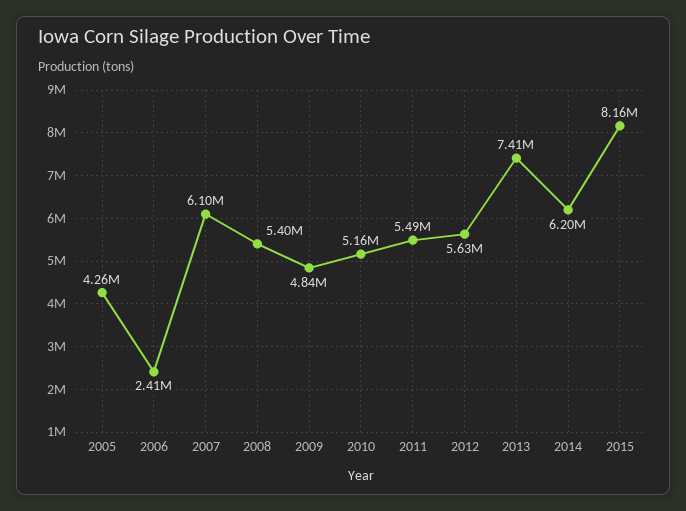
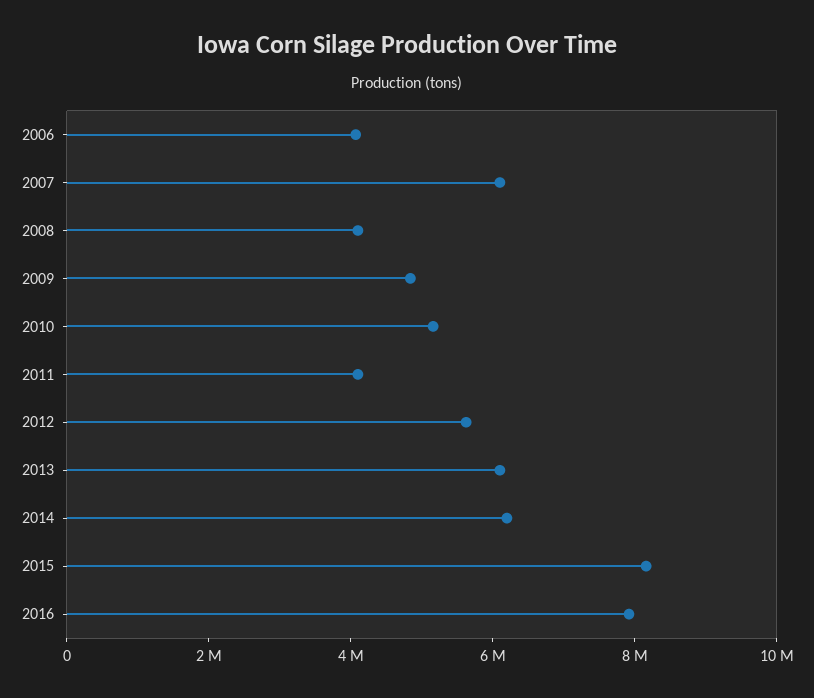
2005: 4260000 -> none
2006: 2410000 -> 4000000
2008: 5400000 -> 4000000
2011: 5490000 -> 4000000
2013: 7410000 -> 6000000
2016: none -> 8000000

